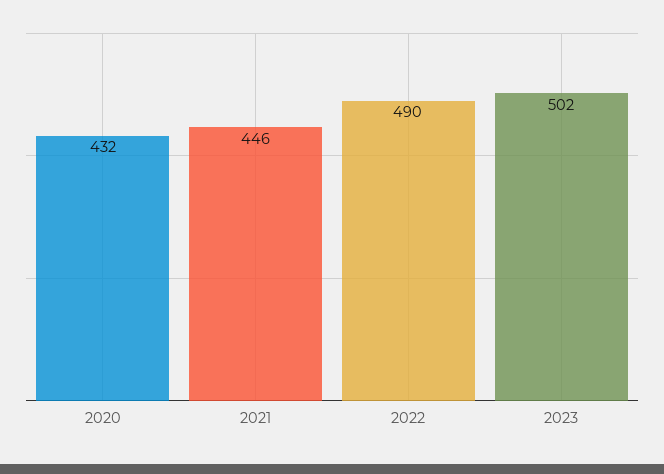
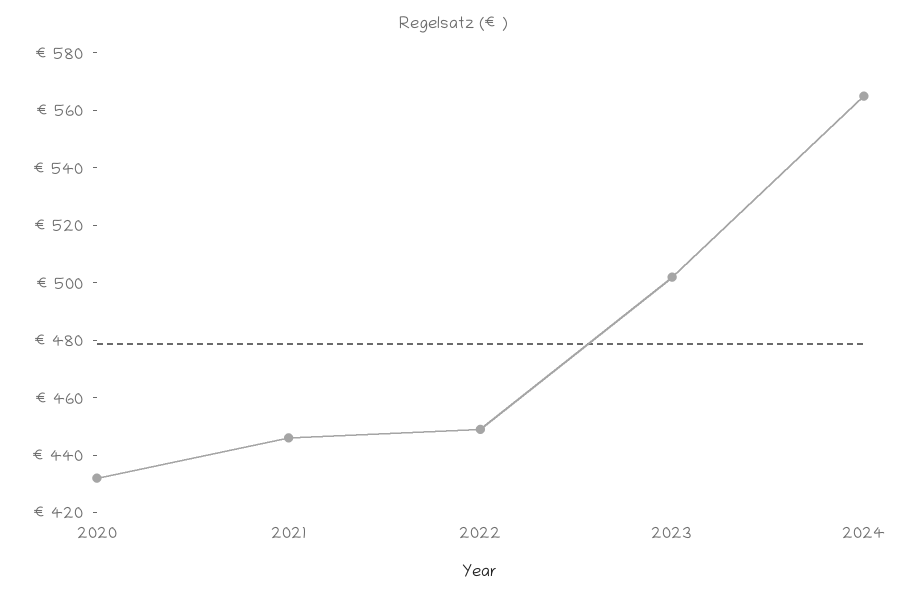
2022: 490 -> 450
2024: none -> 565

